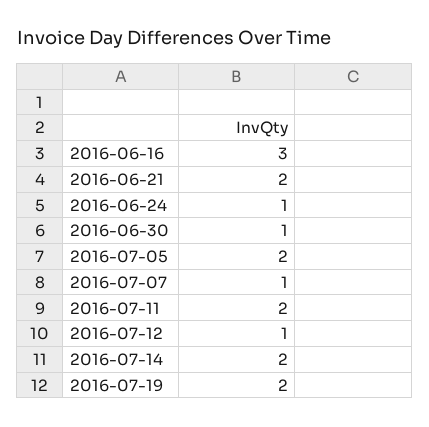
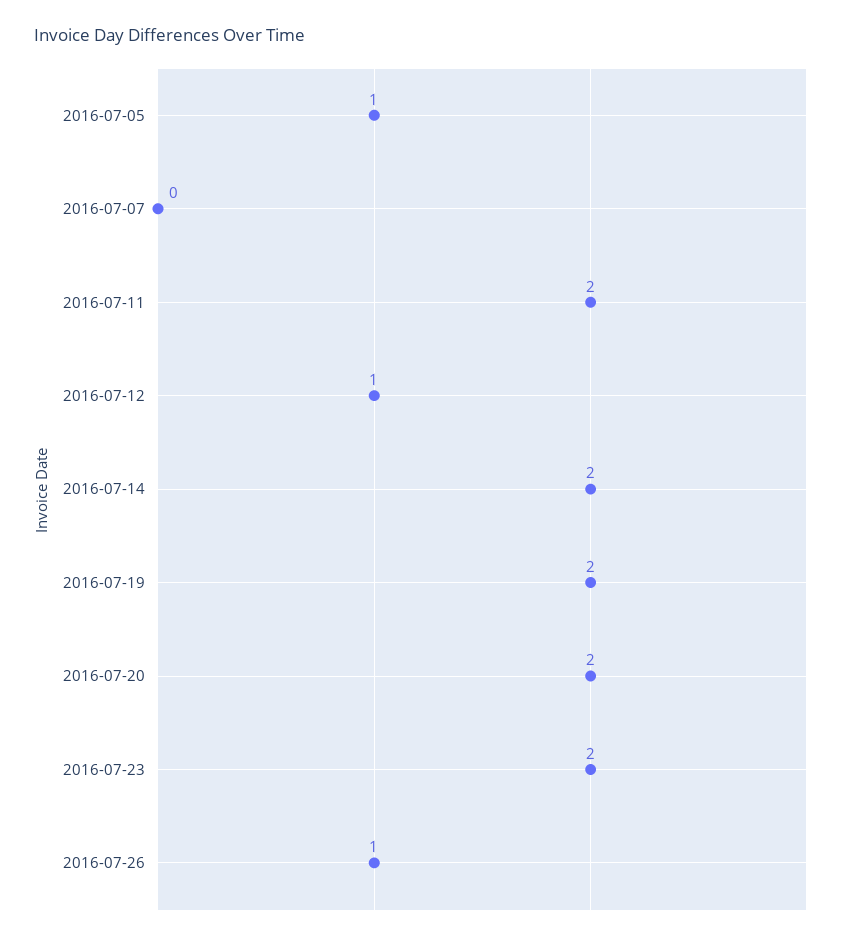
2016-06-16: 3 -> none
2016-06-21: 2 -> none
2016-06-24: 1 -> none
2016-06-30: 1 -> none
2016-07-05: 2 -> 1
2016-07-07: 1 -> 0
2016-07-20: none -> 2
2016-07-23: none -> 2
2016-07-26: none -> 1

